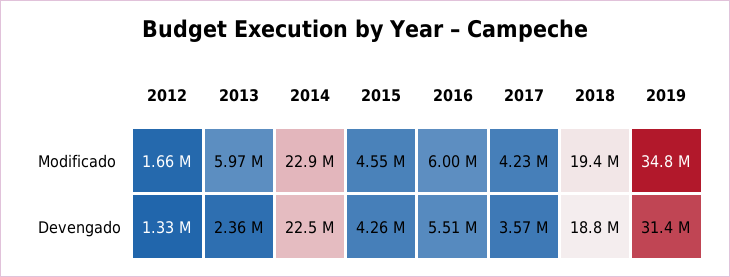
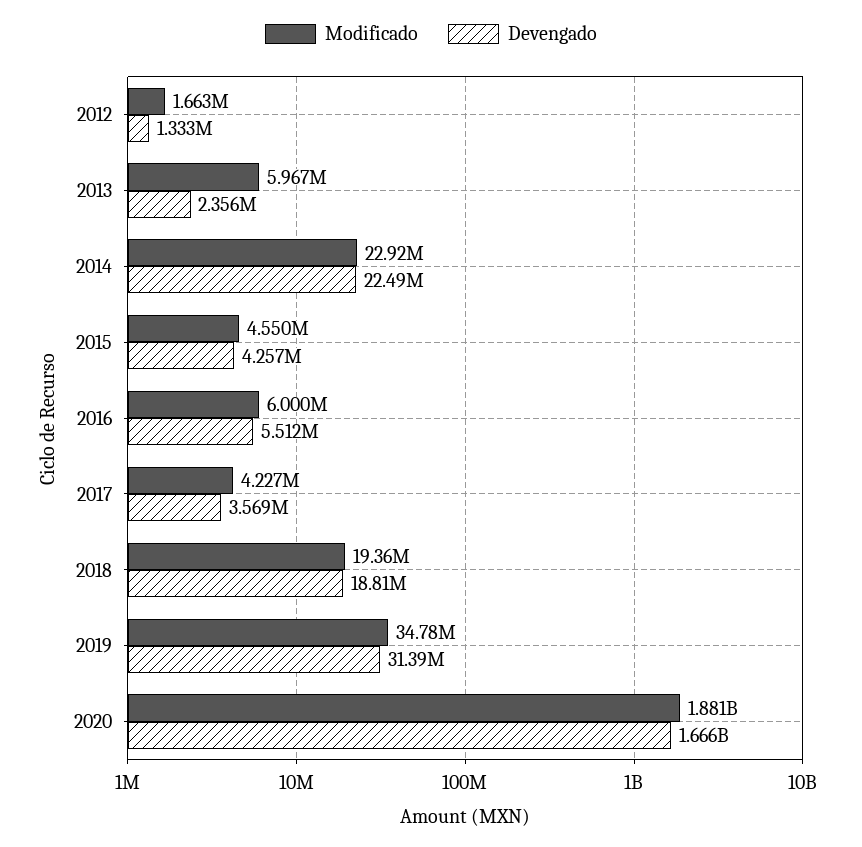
Modificado, 2020: none -> 1881000000
Devengado, 2020: none -> 1666000000

